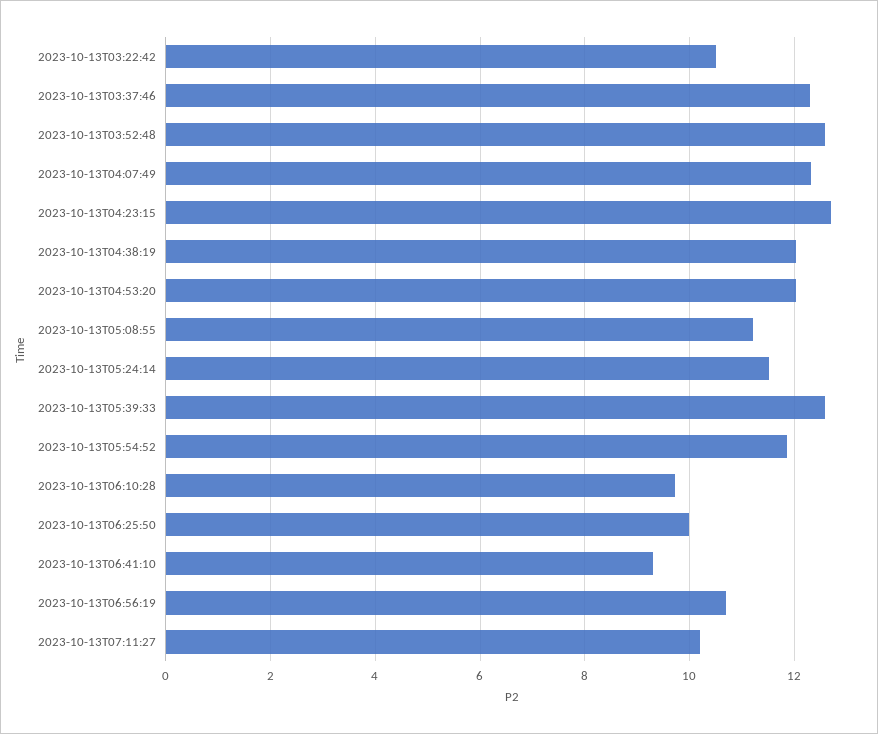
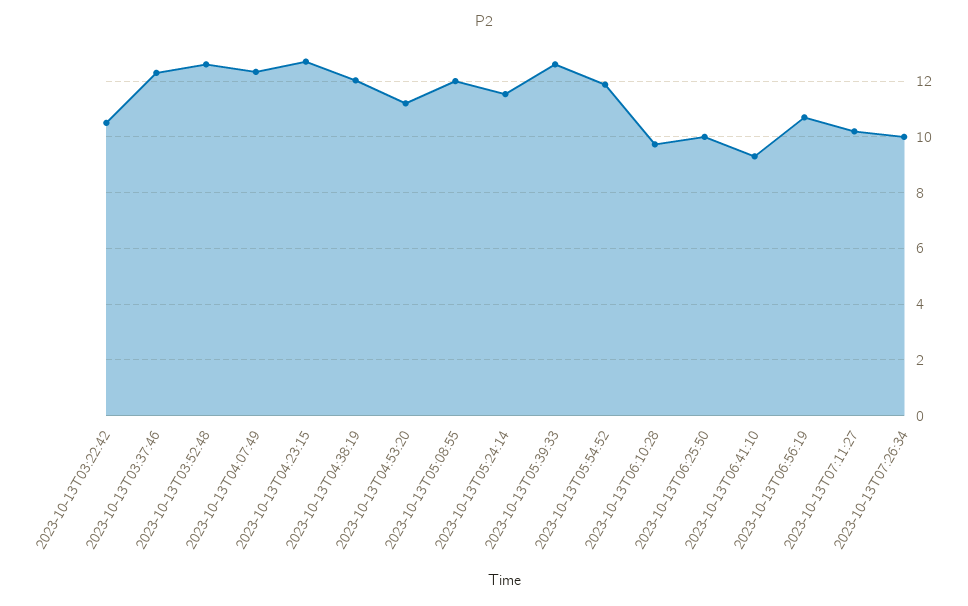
2023-10-13T04:53:20: 12 -> 11.25
2023-10-13T05:08:55: 11.2 -> 12
2023-10-13T07:26:34: none -> 10

